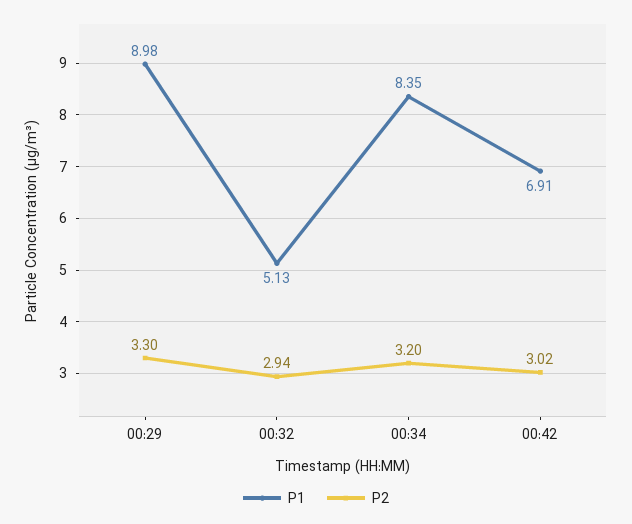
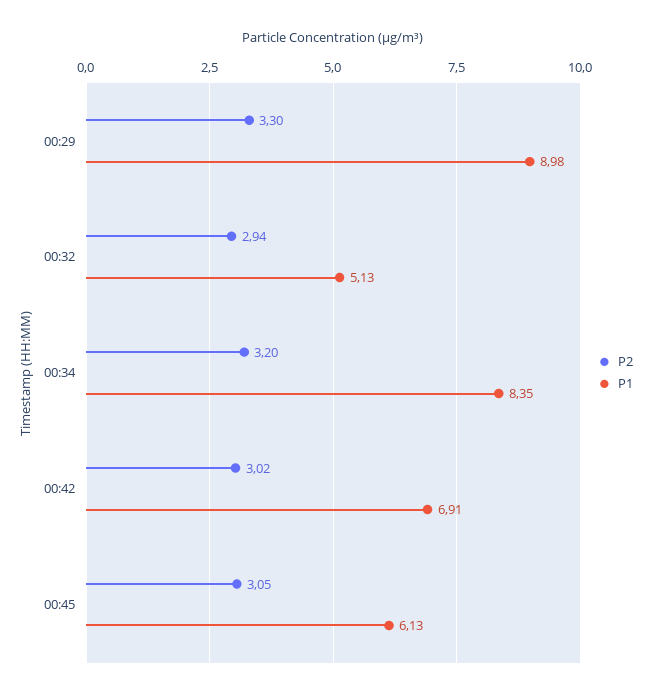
P2, 00:45: none -> 3.05
P1, 00:45: none -> 6.13

